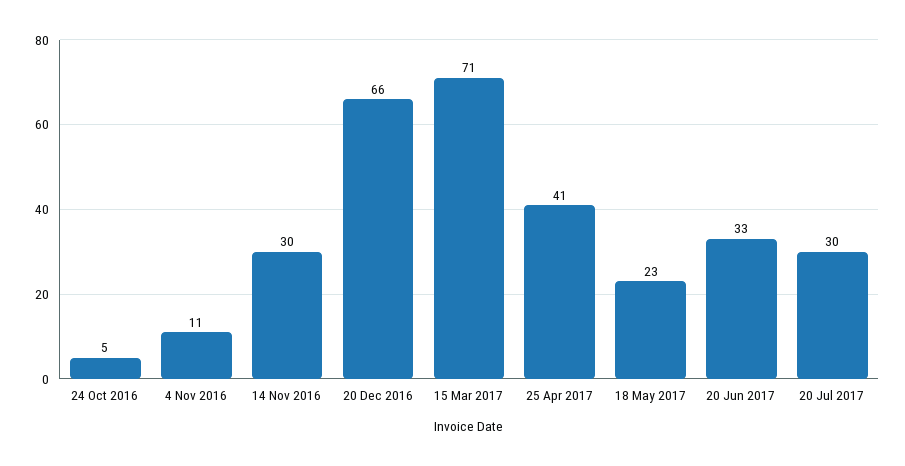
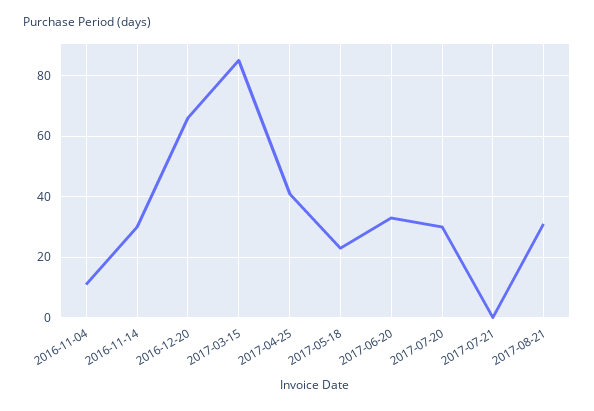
24 Oct 2016: 5 -> none
15 Mar 2017: 71 -> 85
2017-07-21: none -> 0
2017-08-21: none -> 30

